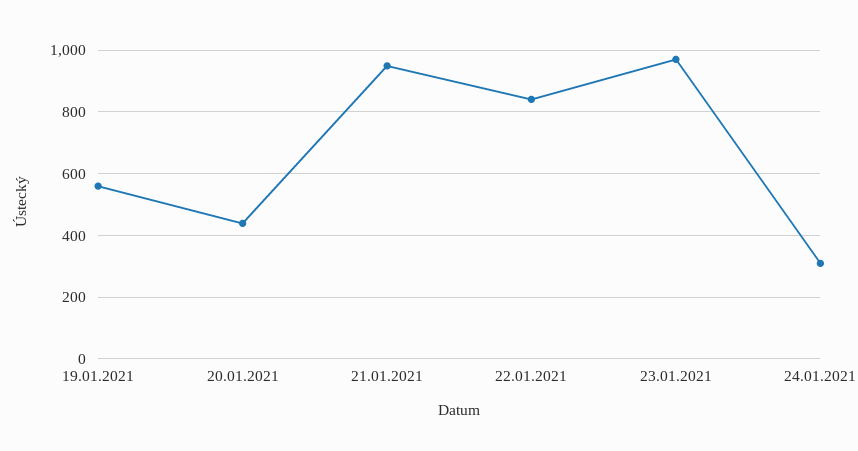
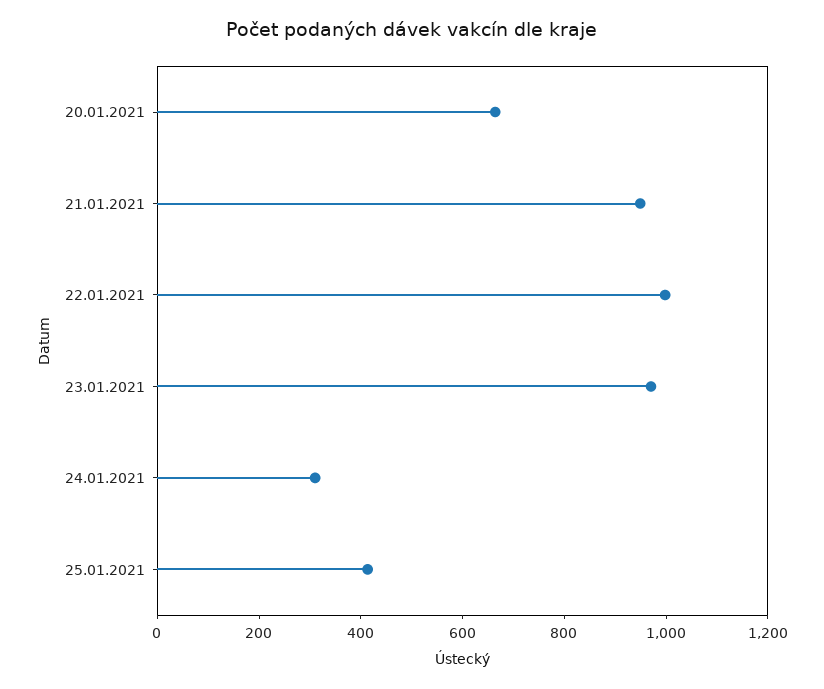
19.01.2021: 560 -> none
20.01.2021: 440 -> 650
22.01.2021: 840 -> 1000
25.01.2021: none -> 400

